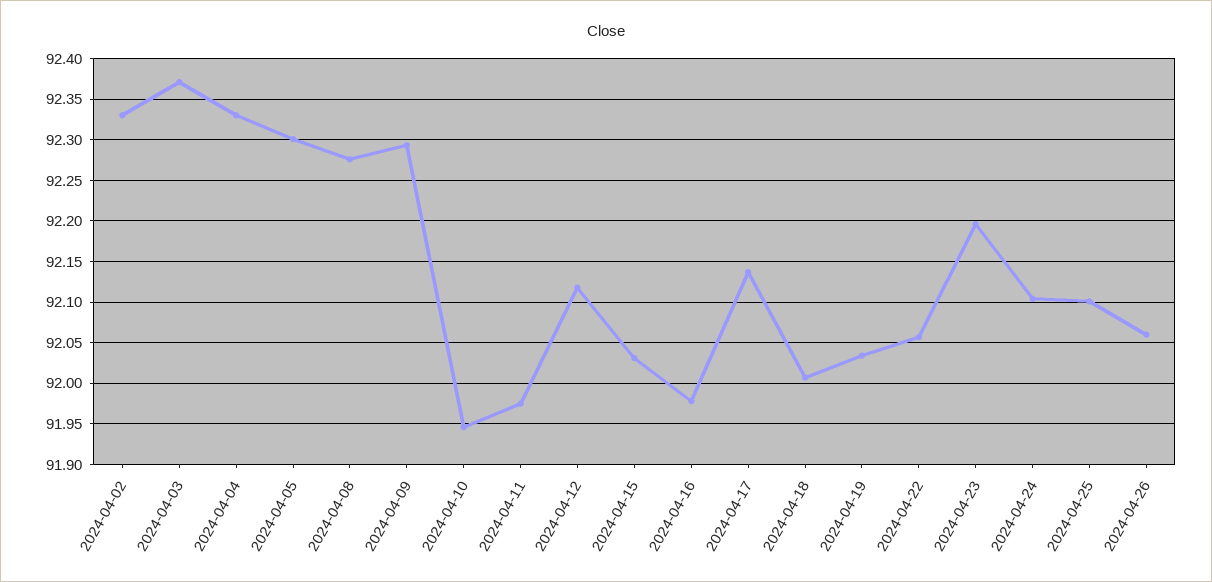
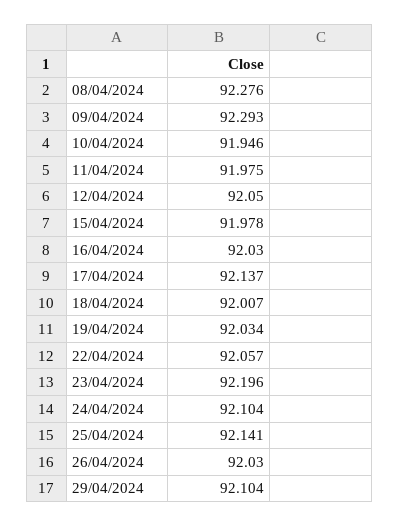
2024-04-02: 92.33 -> none
2024-04-03: 92.37 -> none
2024-04-04: 92.33 -> none
2024-04-05: 92.3 -> none
2024-04-12: 92.12 -> 92.05
2024-04-15: 92.03 -> 91.978
2024-04-16: 91.98 -> 92.03
2024-04-25: 92.1 -> 92.141
2024-04-26: 92.06 -> 92.03
29/04/2024: none -> 92.104

